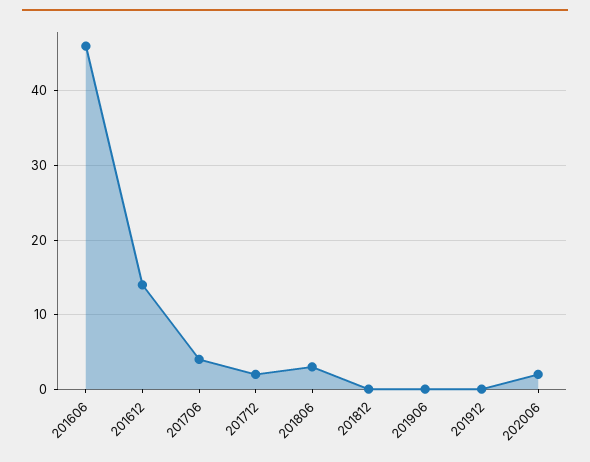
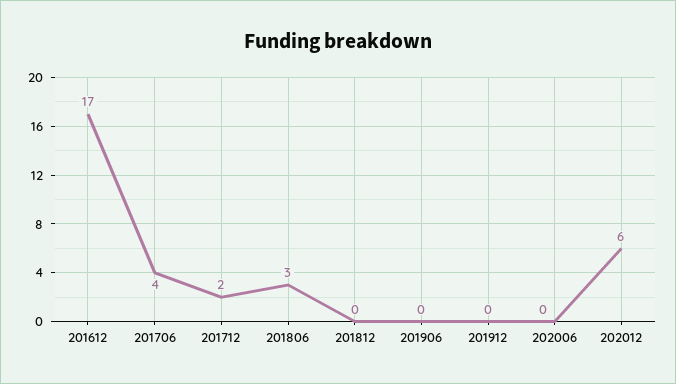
201606: 46 -> none
201612: 14 -> 17
202006: 2 -> 0
202012: none -> 6

